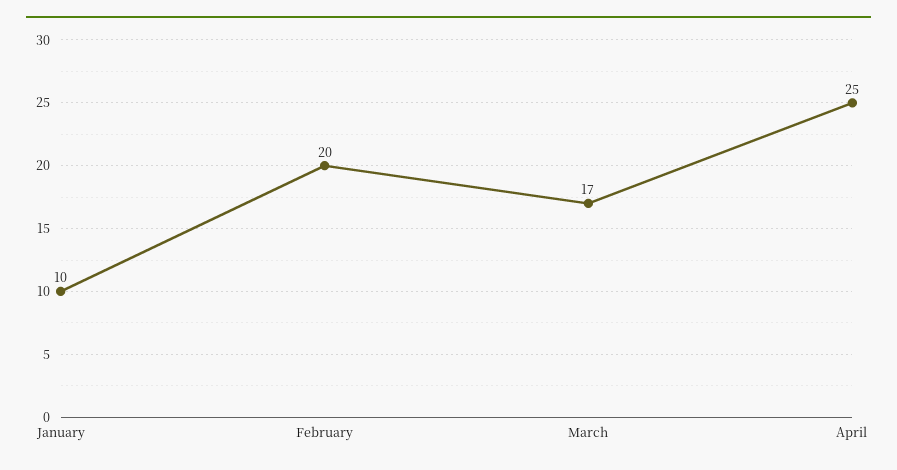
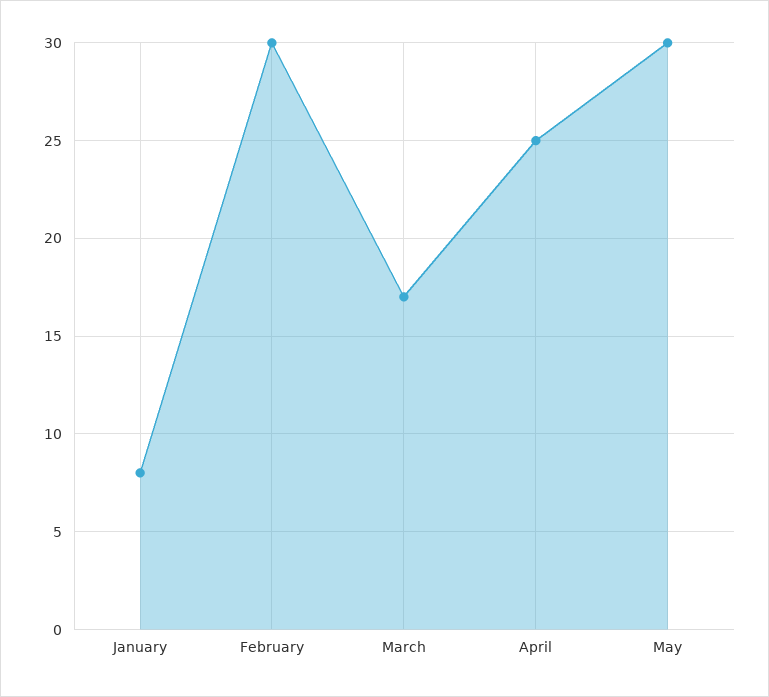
January: 10 -> 8
February: 20 -> 30
May: none -> 30

